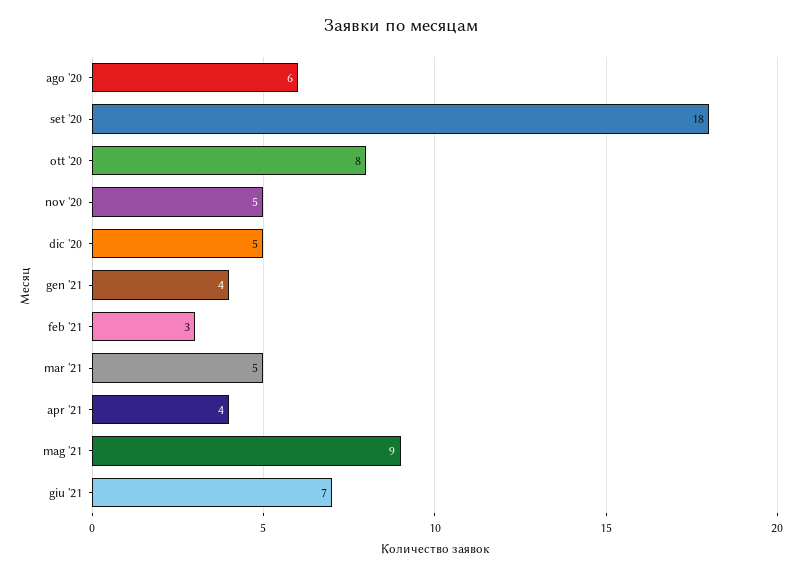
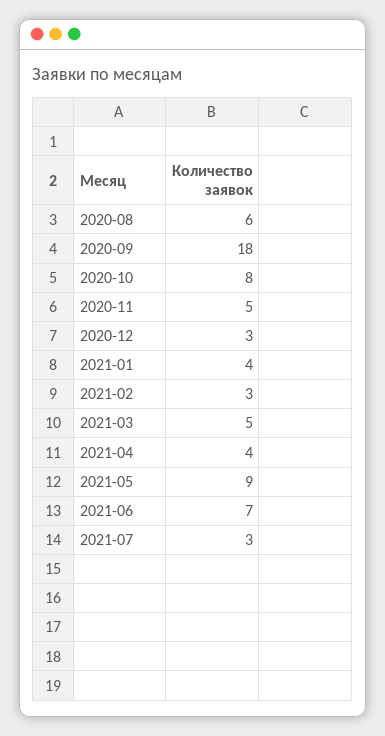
dic '20: 5 -> 3
2021-07: none -> 3

